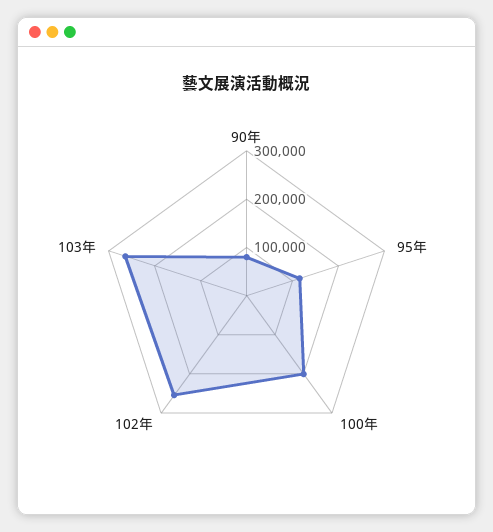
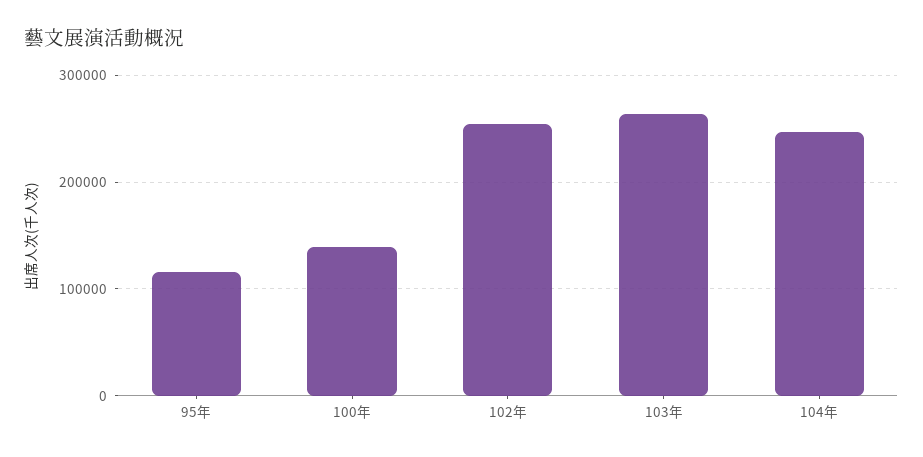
90年: 80000 -> none
100年: 200000 -> 140000
104年: none -> 250000

